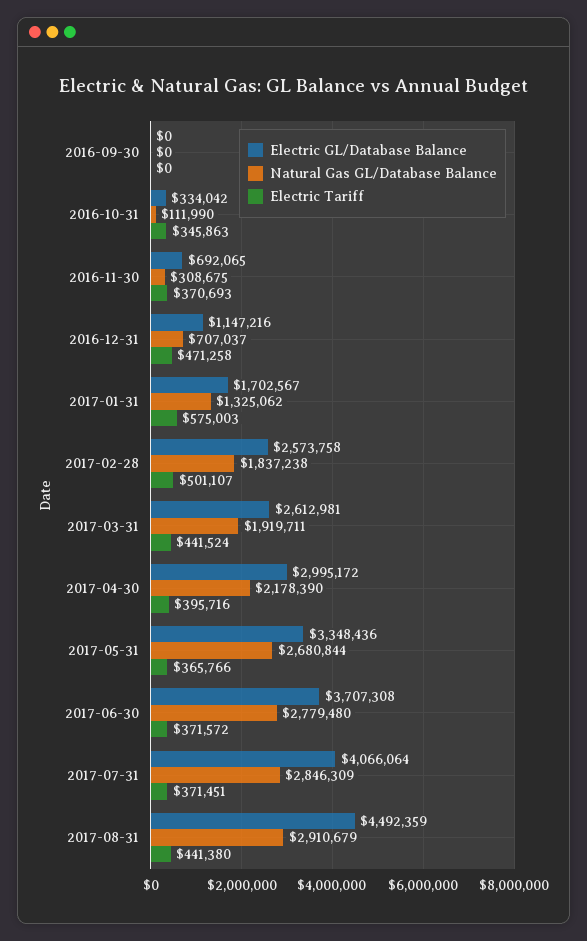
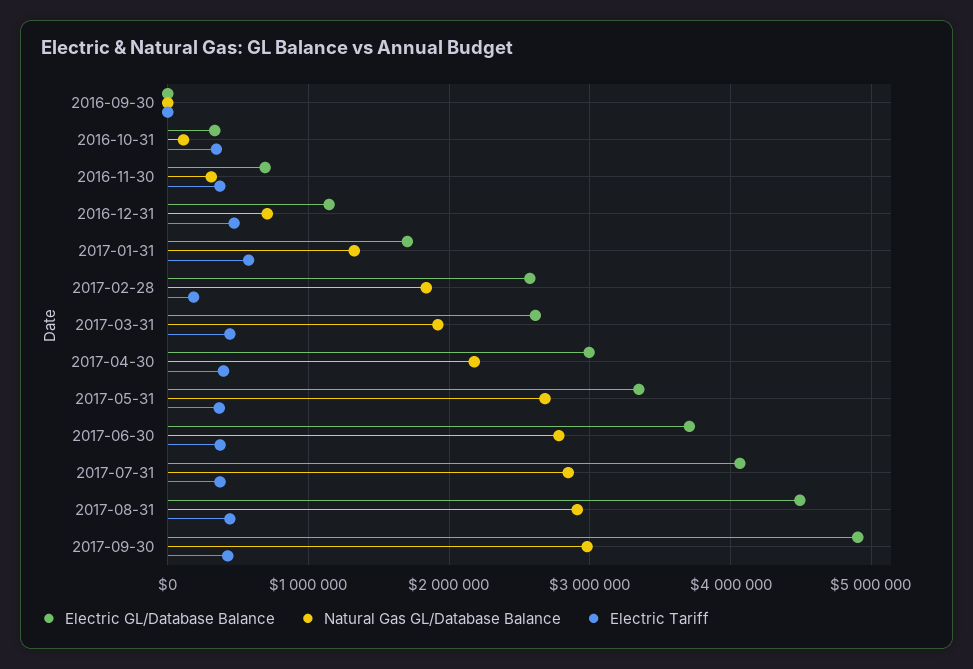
Electric Tariff, 2017-02-28: 501107 -> 200000
Electric GL/Database Balance, 2017-09-30: none -> 4900000
Natural Gas GL/Database Balance, 2017-09-30: none -> 3000000
Electric Tariff, 2017-09-30: none -> 400000

